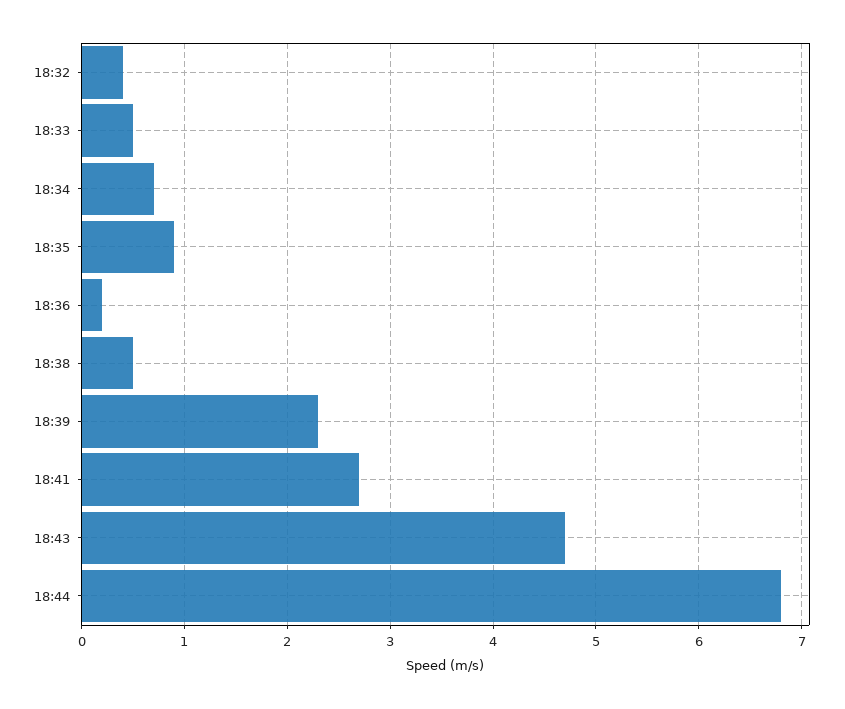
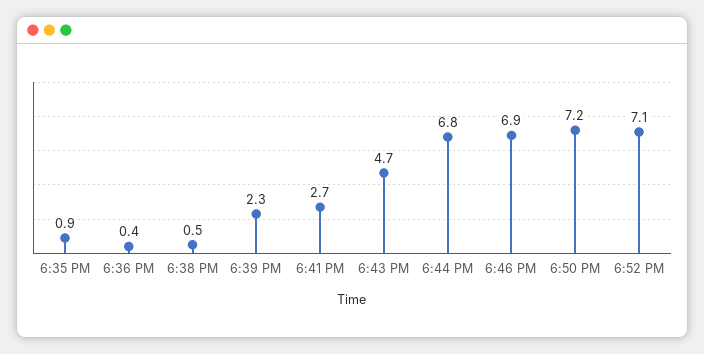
18:32: 0.4 -> none
18:33: 0.5 -> none
18:34: 0.7 -> none
18:36: 0.2 -> 0.4
6:46 PM: none -> 6.9
6:50 PM: none -> 7.2
6:52 PM: none -> 7.1

